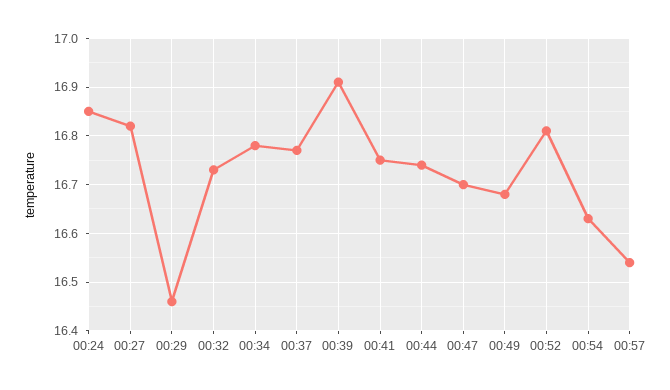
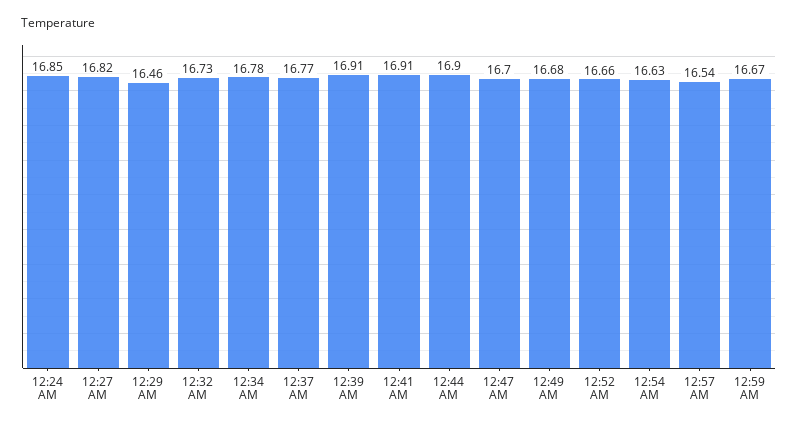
00:41: 16.75 -> 16.91
00:44: 16.75 -> 16.9
00:52: 16.8 -> 16.66
12:59 AM: none -> 16.67

